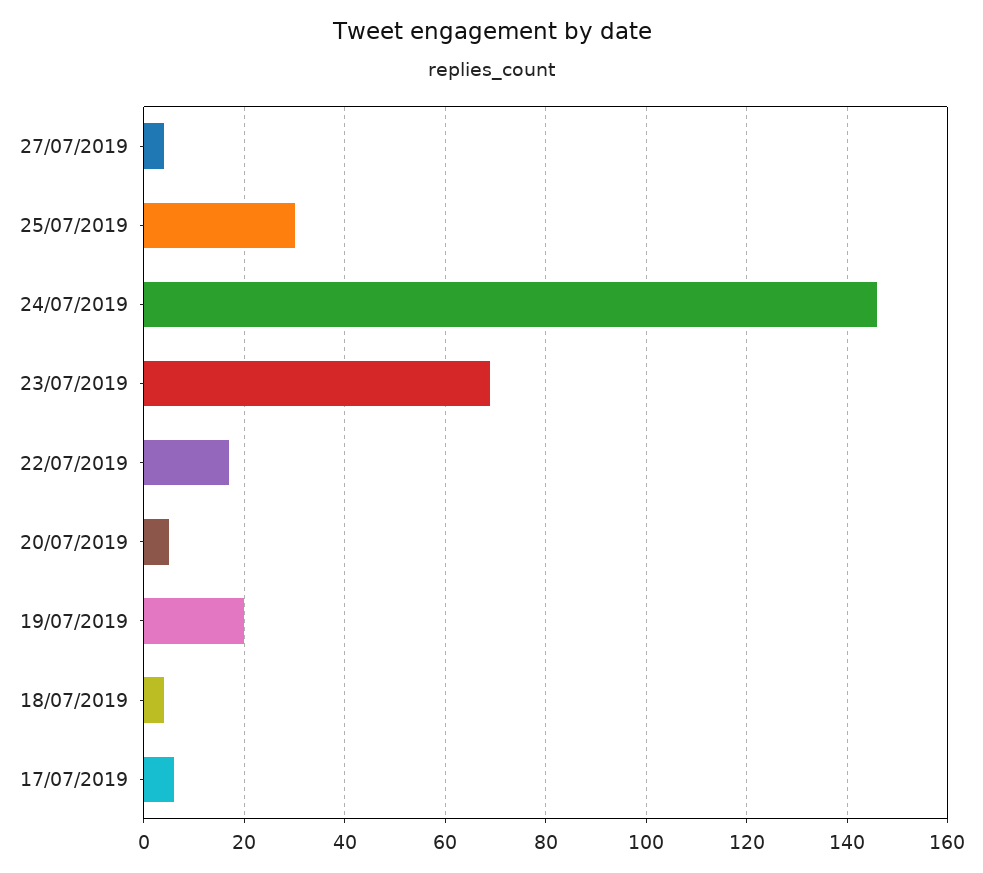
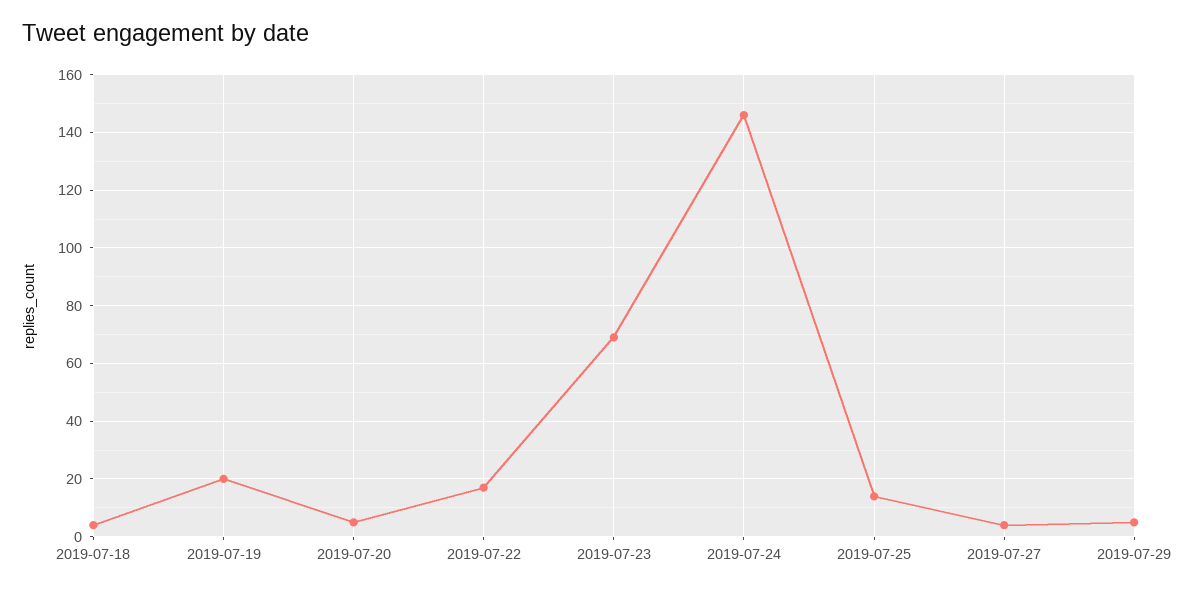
25/07/2019: 30 -> 15
17/07/2019: 5 -> none
2019-07-29: none -> 5

